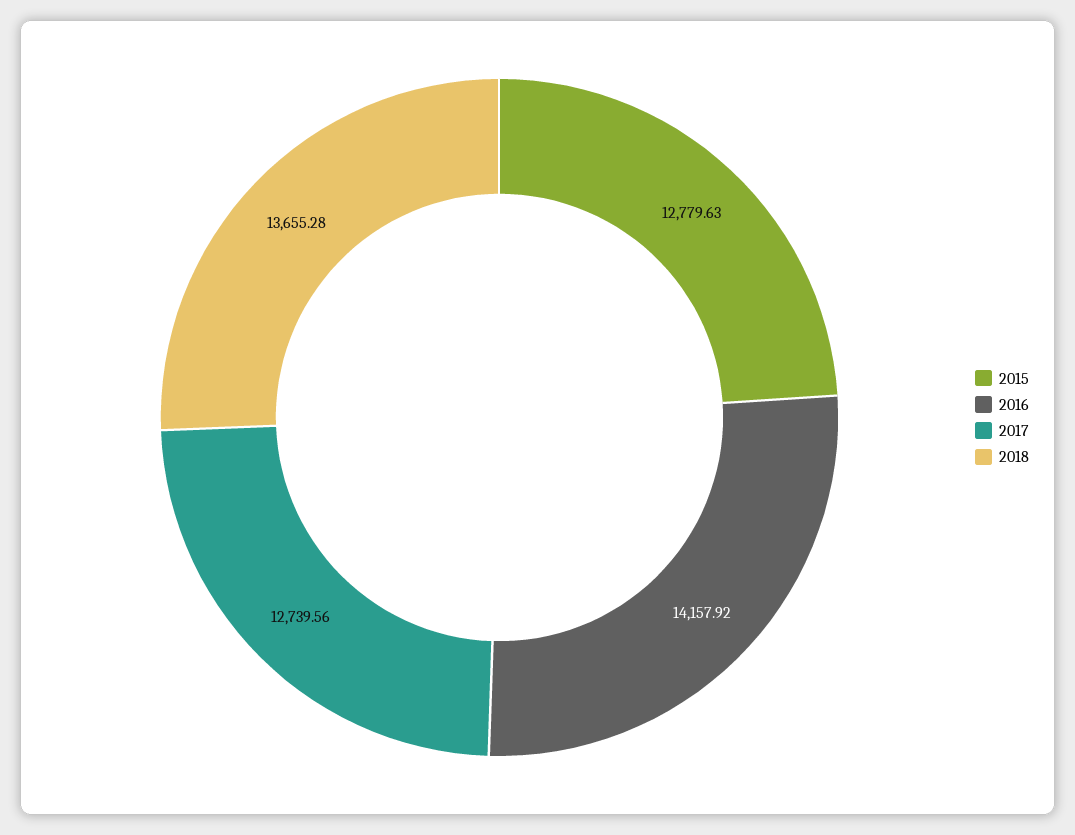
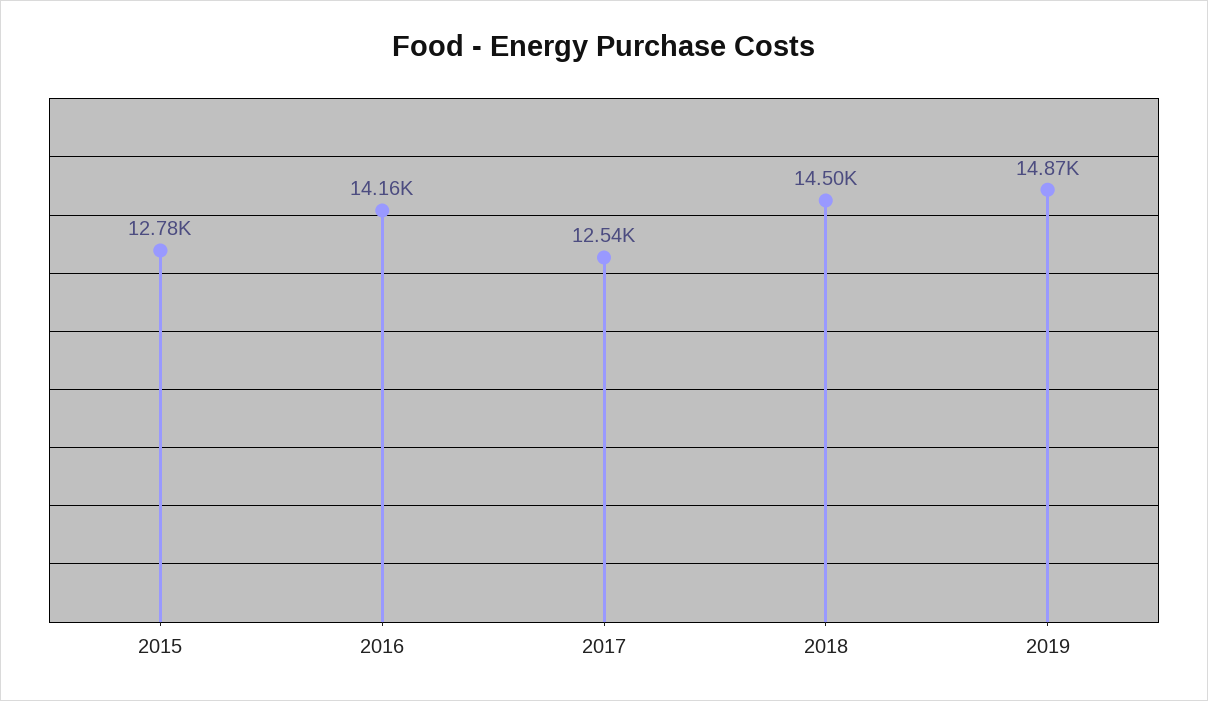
2017: 12739.56 -> 12540
2018: 13655.28 -> 14500
2019: none -> 14870

